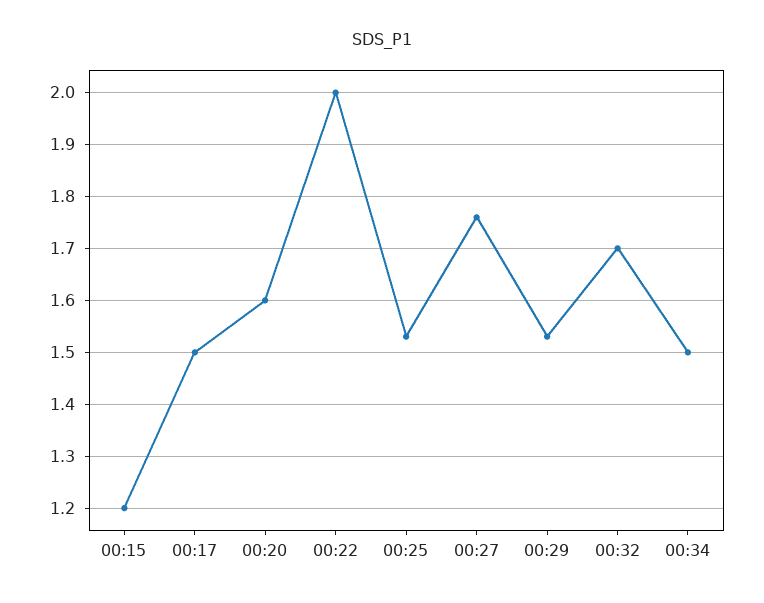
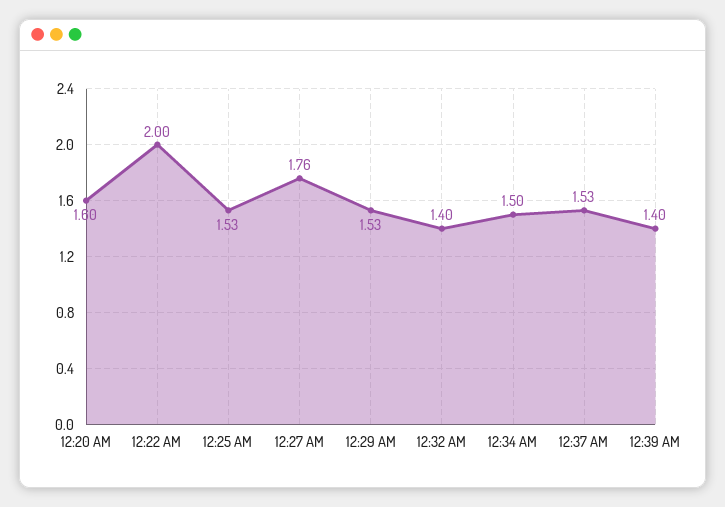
00:15: 1.2 -> none
00:17: 1.5 -> none
00:32: 1.7 -> 1.4
12:37 AM: none -> 1.53
12:39 AM: none -> 1.4

